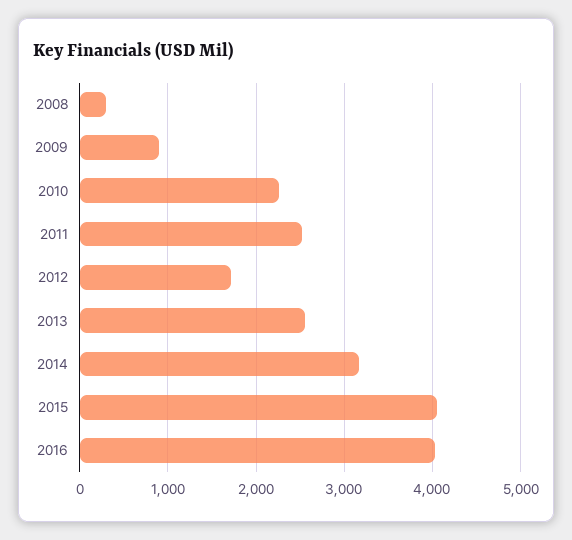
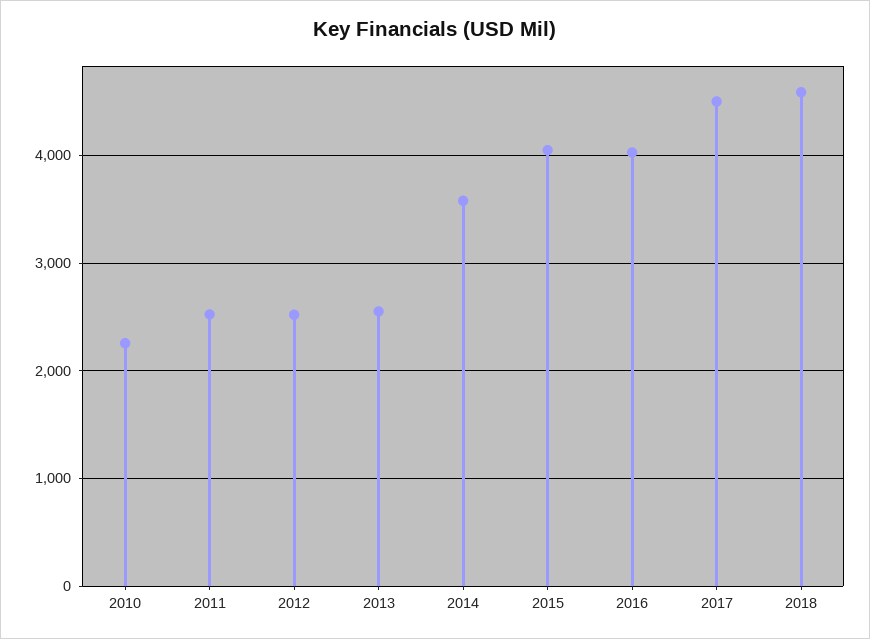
2008: 300 -> none
2009: 900 -> none
2012: 1700 -> 2500
2014: 3200 -> 3600
2017: none -> 4500
2018: none -> 4600

